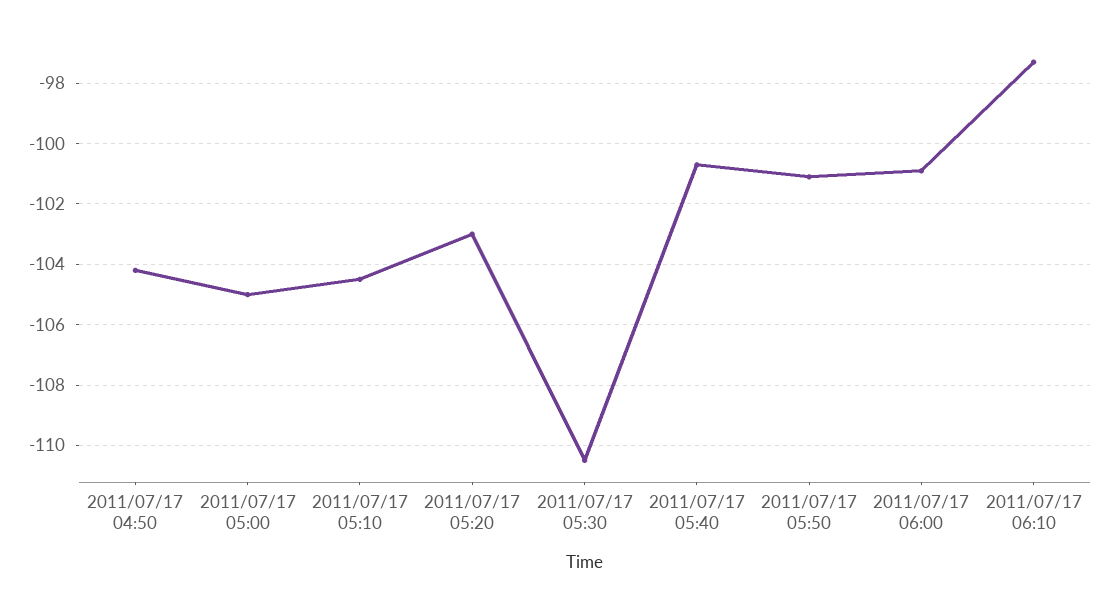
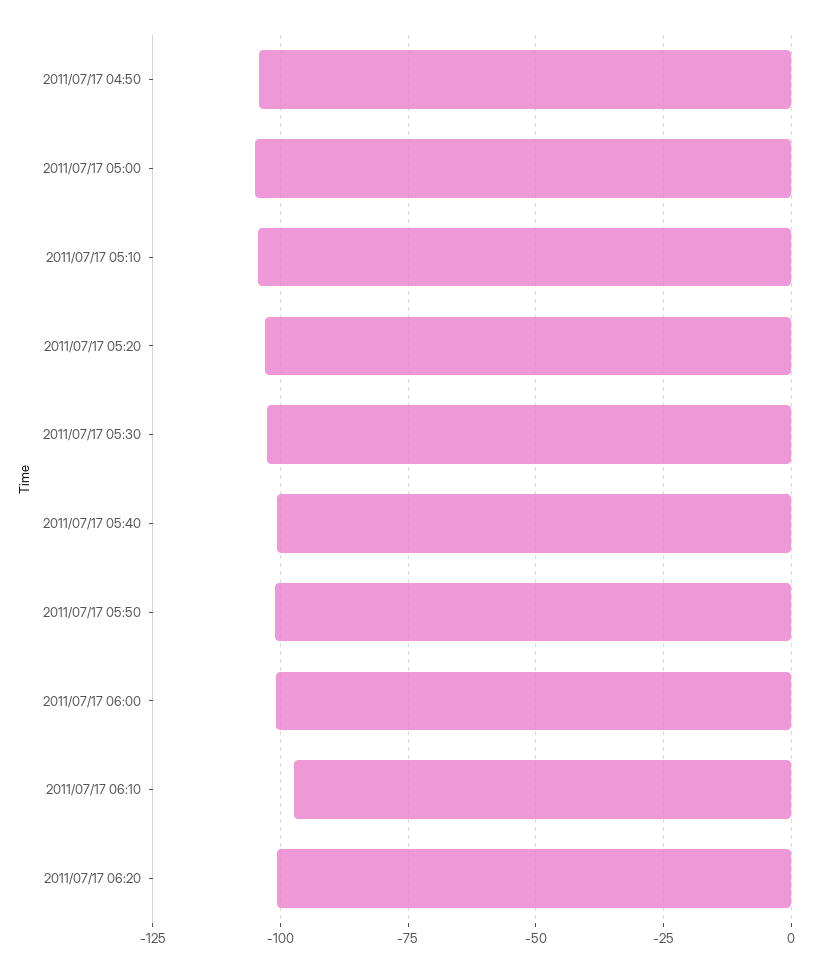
2011/07/17 05:30: -110.5 -> -102.5
2011/07/17 06:20: none -> -100

